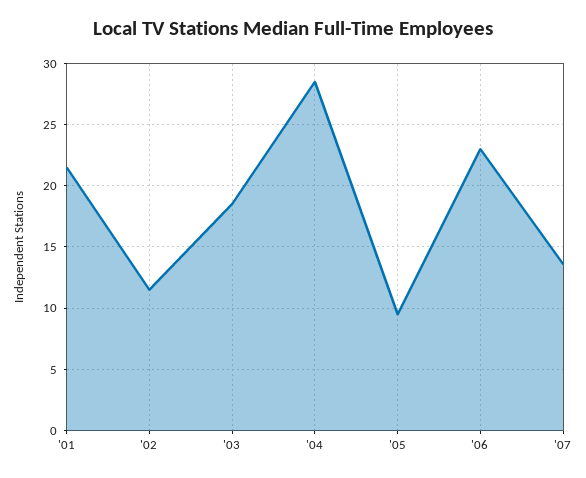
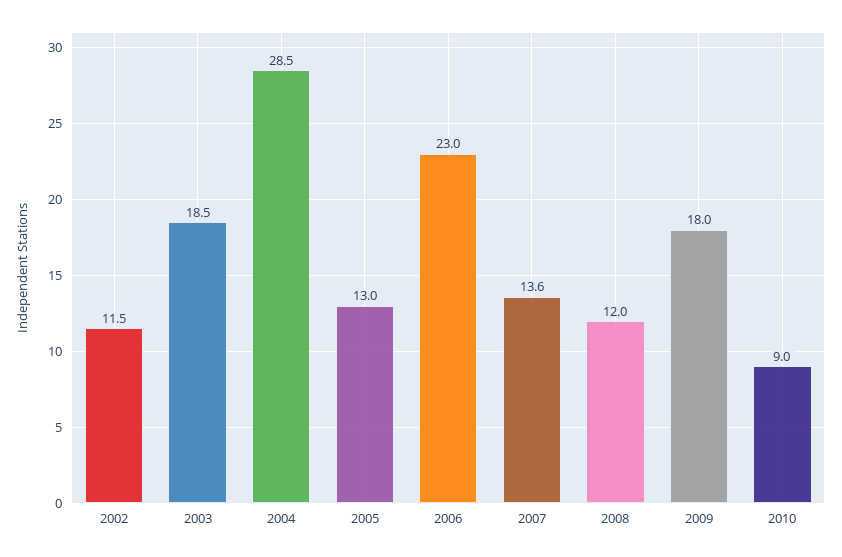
'01: 21.5 -> none
'05: 9.5 -> 13
2008: none -> 12
2009: none -> 18
2010: none -> 9

